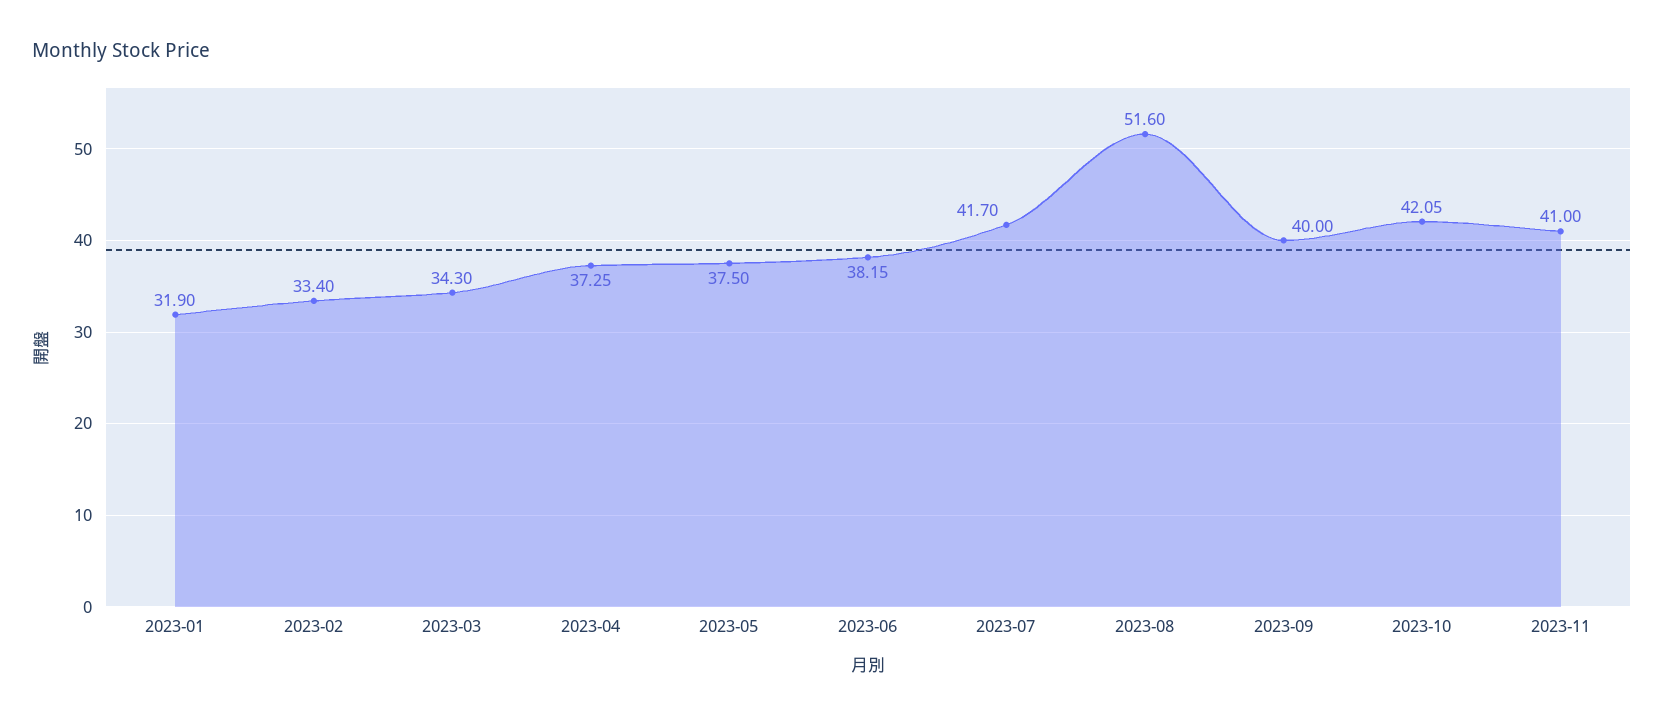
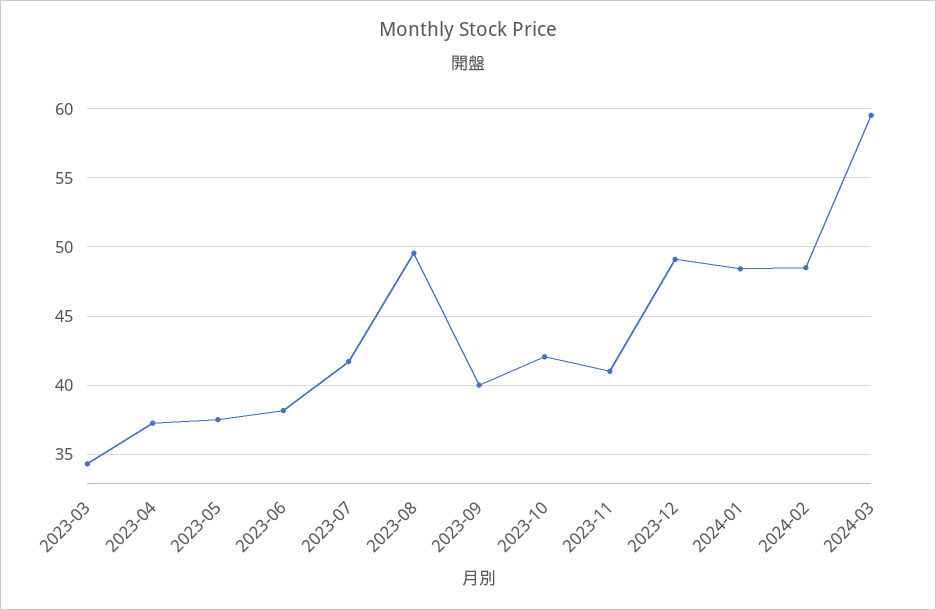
2023-01: 31.9 -> none
2023-02: 33.4 -> none
2023-08: 51.6 -> 49.5
2023-12: none -> 49
2024-01: none -> 48.5
2024-02: none -> 48.5
2024-03: none -> 59.5

